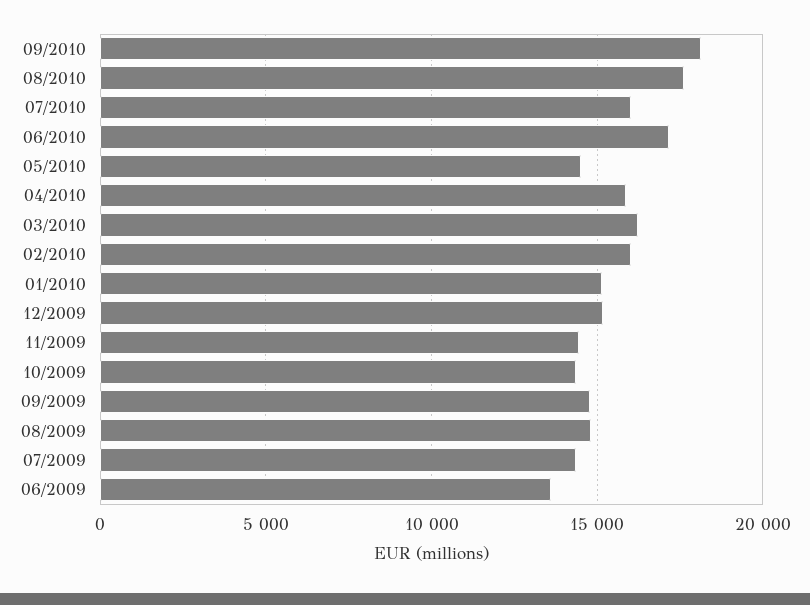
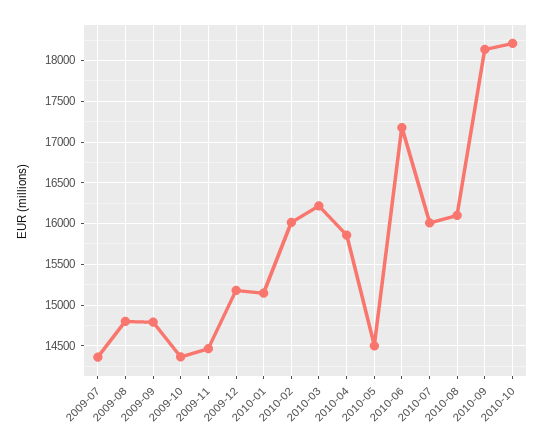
08/2010: 17500 -> 16100
06/2009: 13500 -> none
2010-10: none -> 18200

